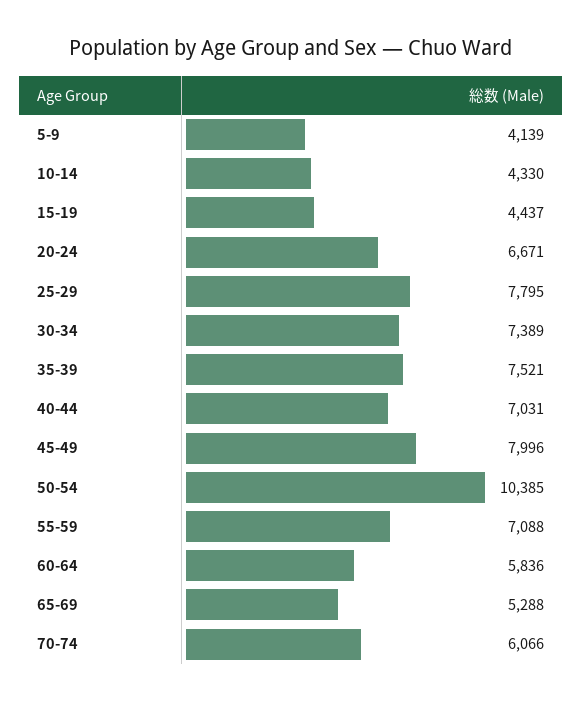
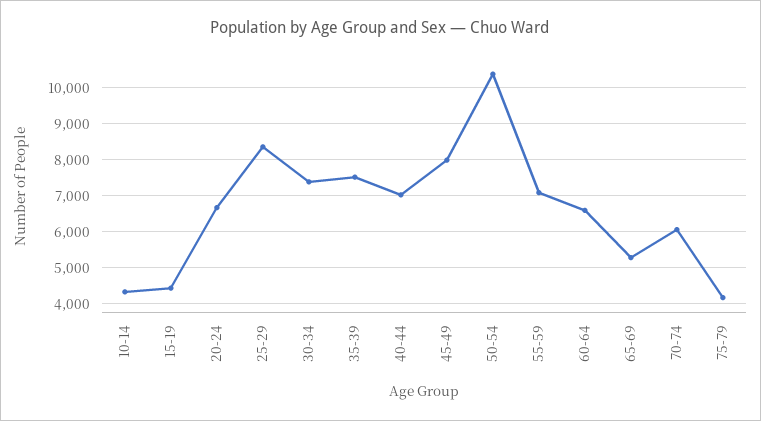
5-9: 4139 -> none
25-29: 7795 -> 8400
60-64: 5836 -> 6600
75-79: none -> 4200

